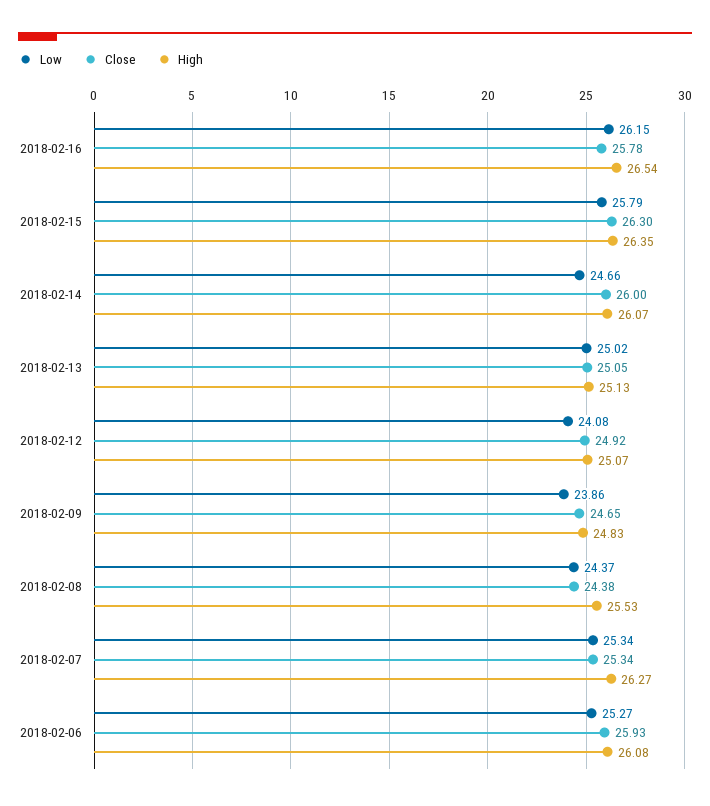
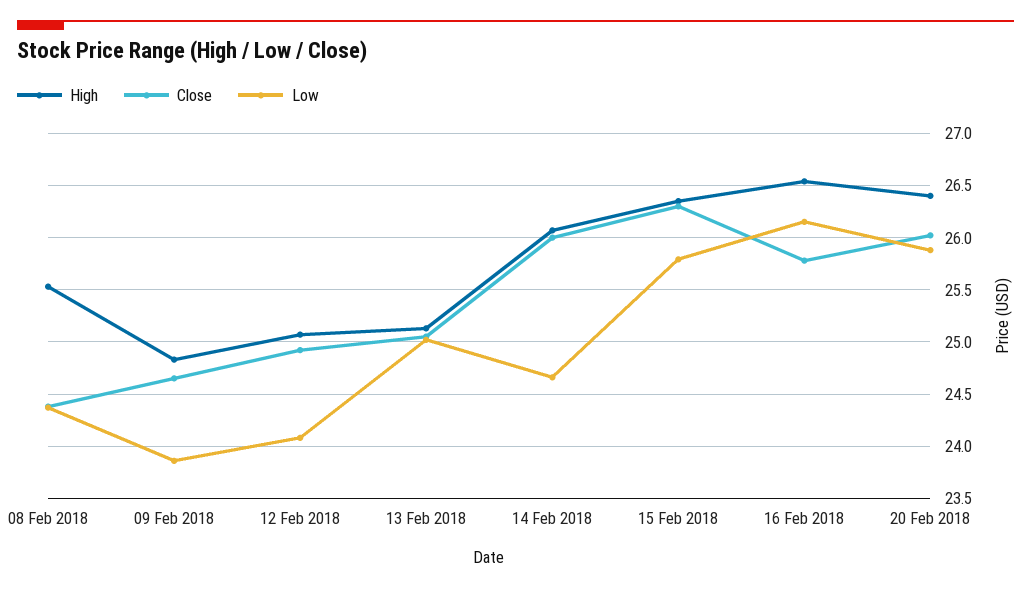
Low, 2018-02-07: 25.34 -> none
Close, 2018-02-07: 25.34 -> none
High, 2018-02-07: 26.27 -> none
Low, 2018-02-06: 25.27 -> none
Close, 2018-02-06: 25.93 -> none
High, 2018-02-06: 26.08 -> none
High, 20 Feb 2018: none -> 26.4
Close, 20 Feb 2018: none -> 26
Low, 20 Feb 2018: none -> 25.9

